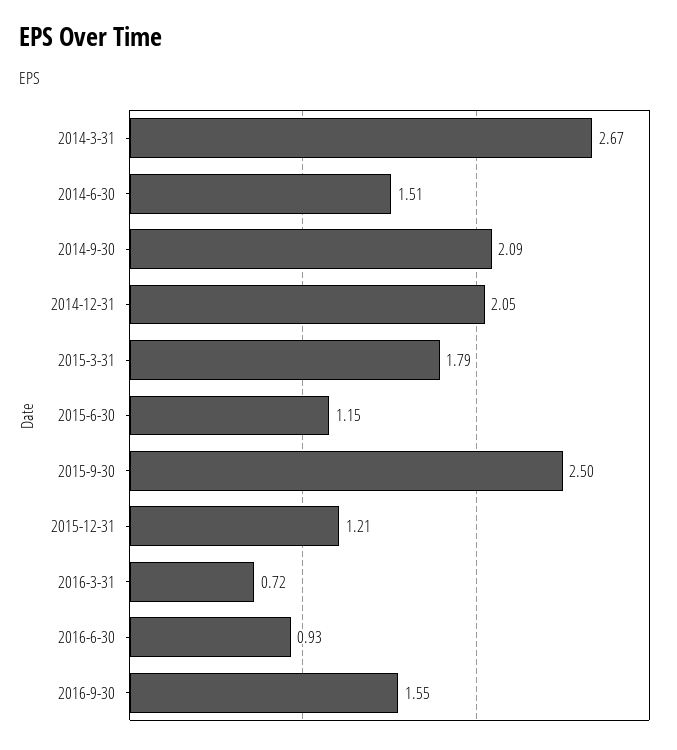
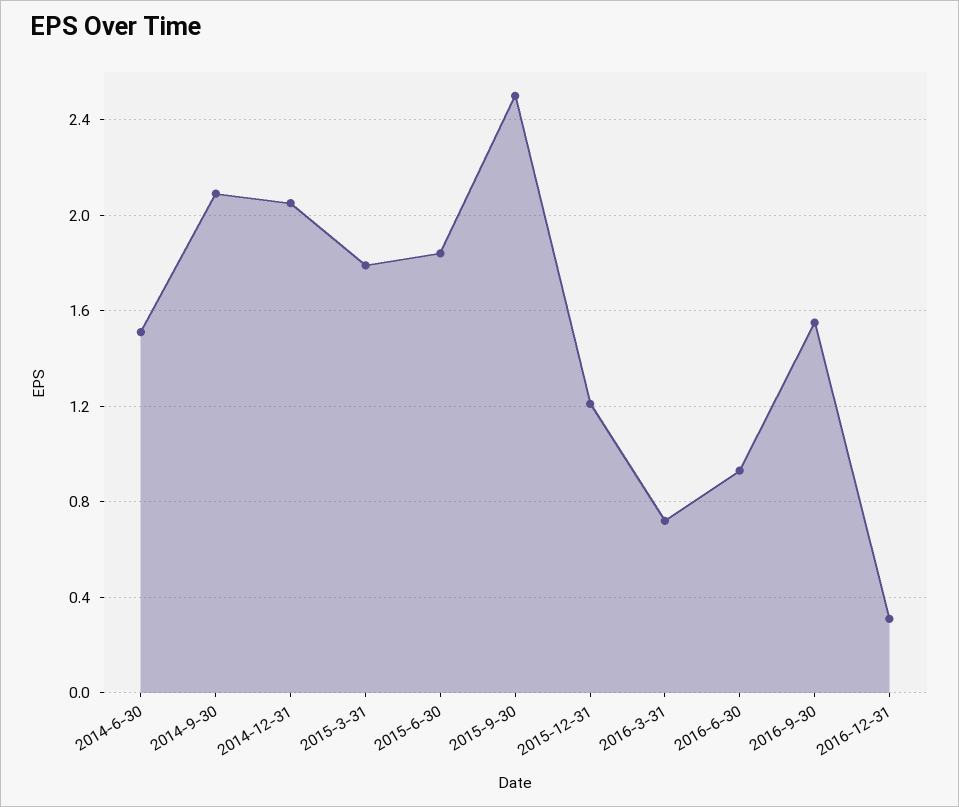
2014-3-31: 2.67 -> none
2015-6-30: 1.15 -> 1.85
2016-12-31: none -> 0.3

